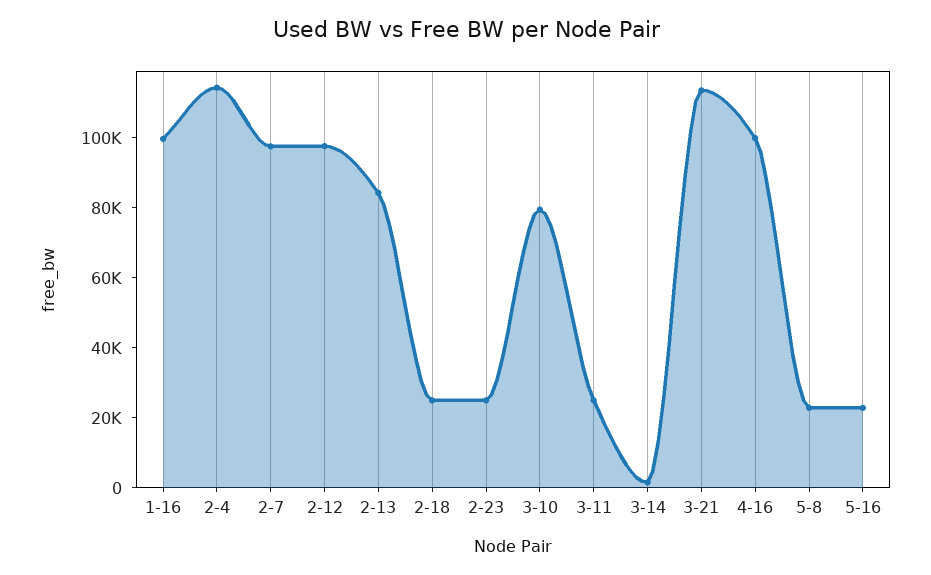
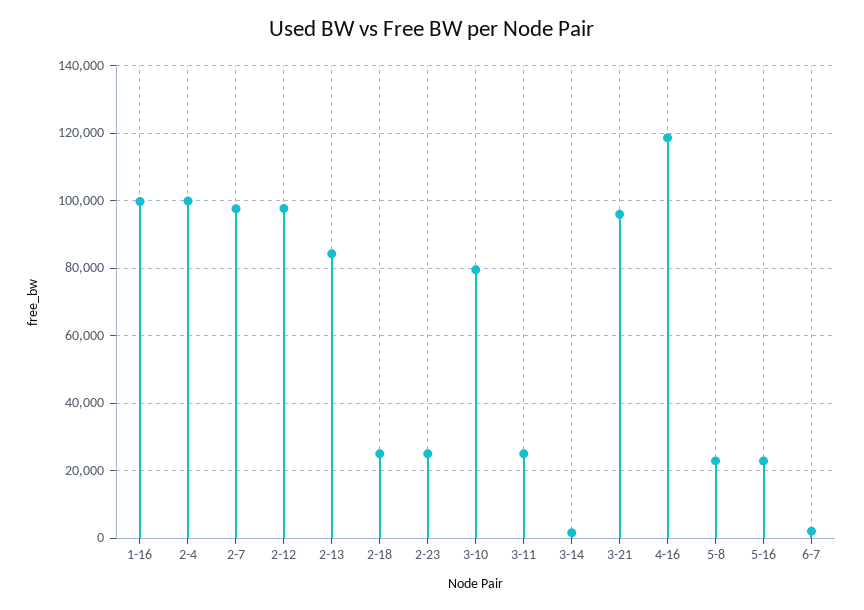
2-4: 115000 -> 100000
3-21: 115000 -> 96000
4-16: 100000 -> 118000
6-7: none -> 2000

